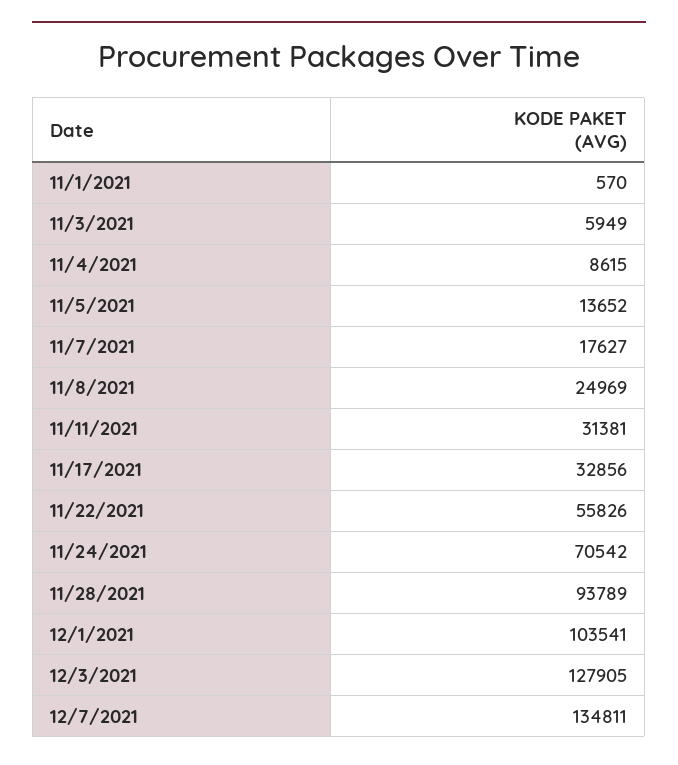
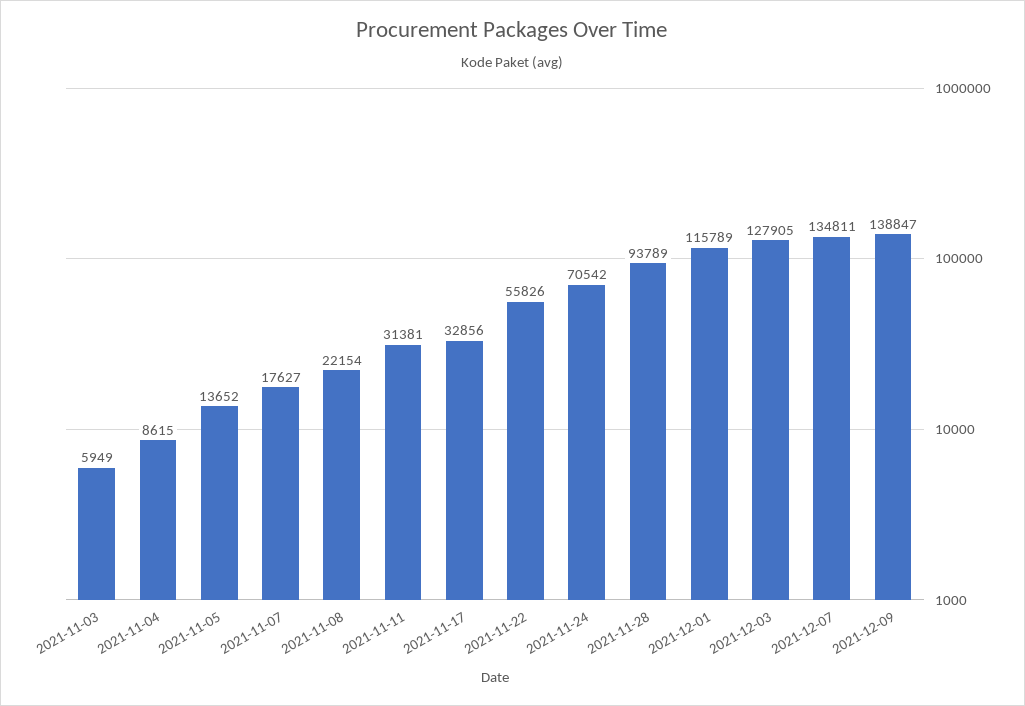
11/1/2021: 570 -> none
11/8/2021: 24969 -> 22154
12/1/2021: 103541 -> 115789
2021-12-09: none -> 138847

